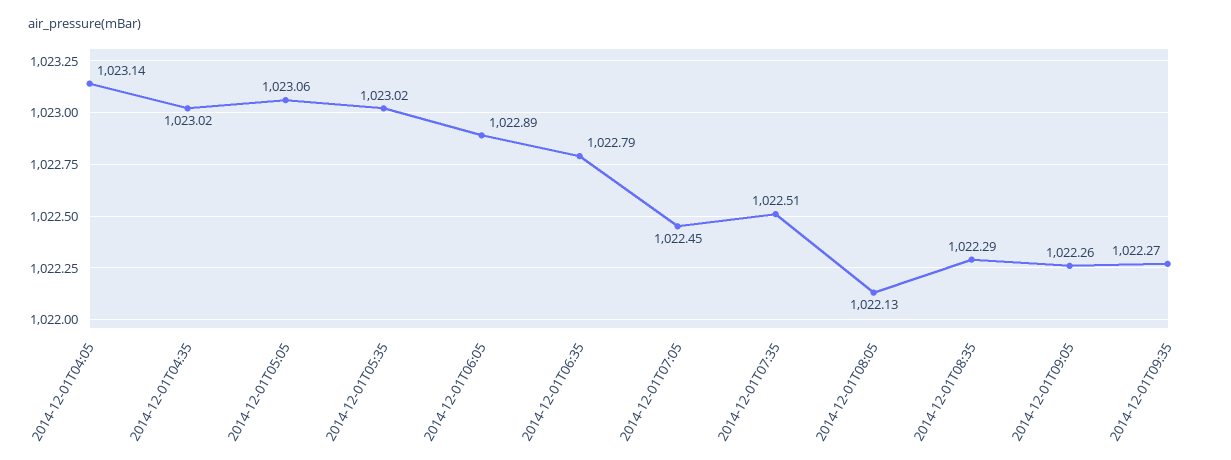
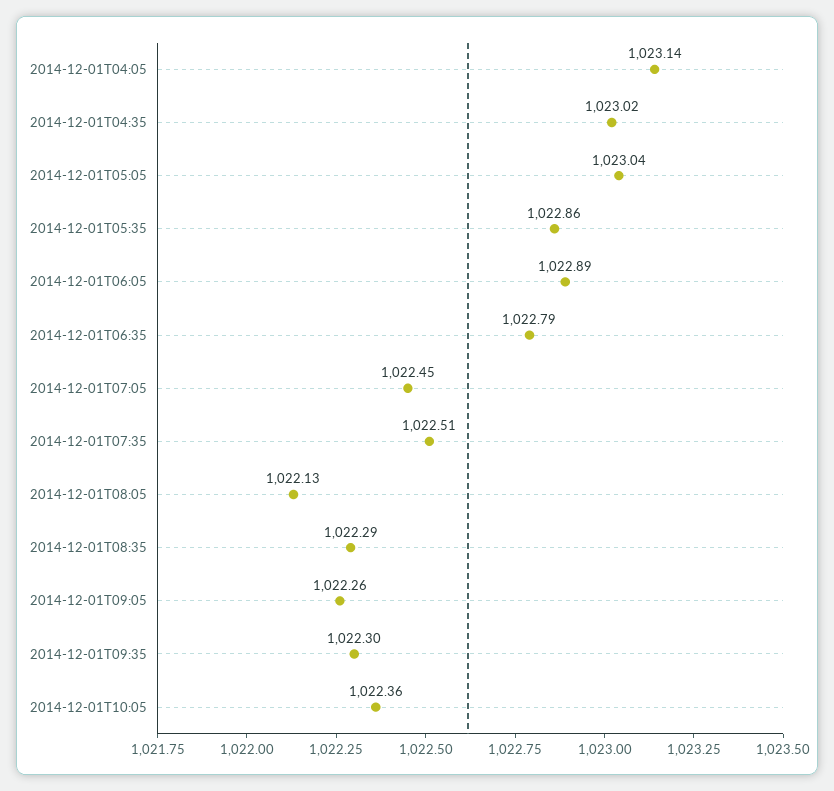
2014-12-01T05:05: 1023.06 -> 1023.04
2014-12-01T05:35: 1023.02 -> 1022.86
2014-12-01T09:35: 1022.27 -> 1022.3
2014-12-01T10:05: none -> 1022.36

